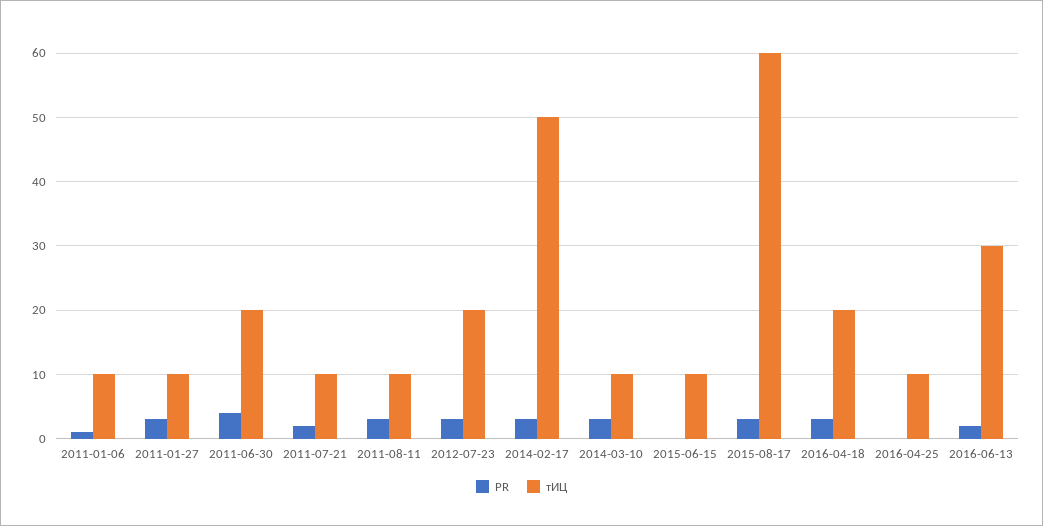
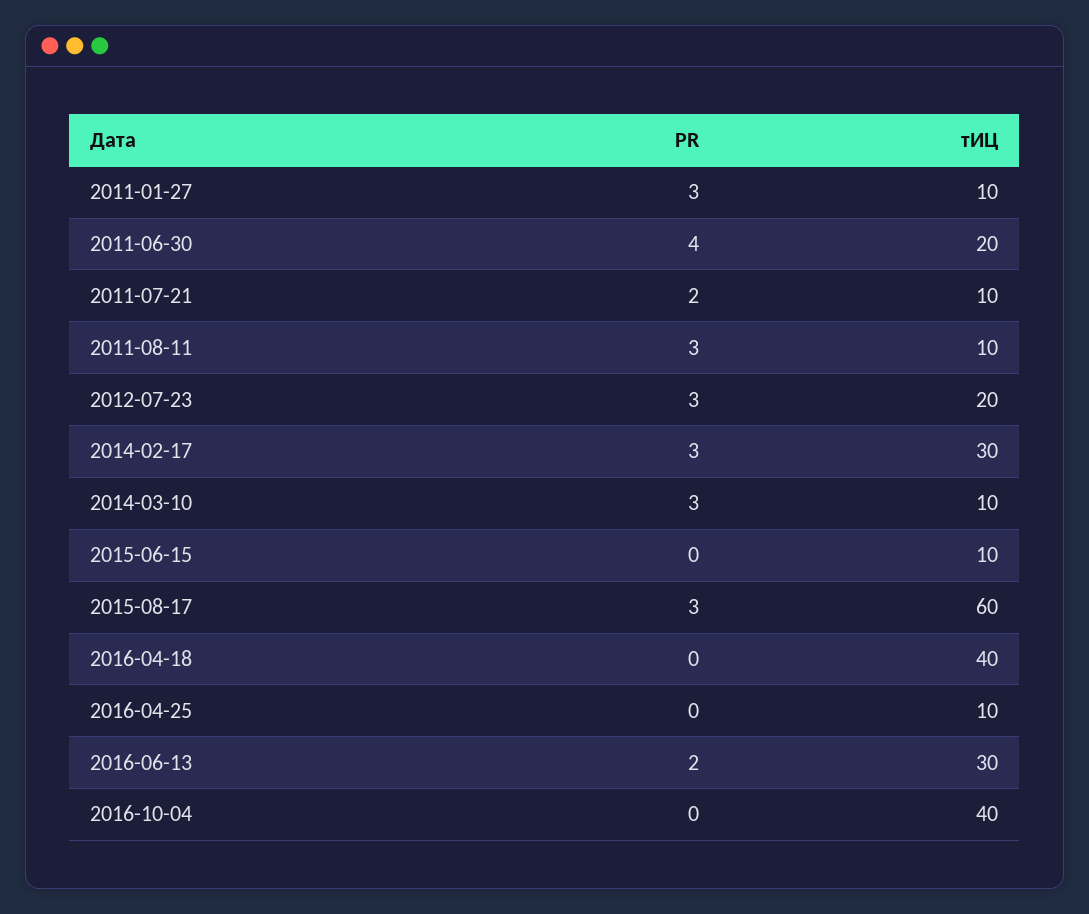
PR, 2011-01-06: 1 -> none
тИЦ, 2011-01-06: 10 -> none
тИЦ, 2014-02-17: 50 -> 30
PR, 2016-04-18: 3 -> 0
тИЦ, 2016-04-18: 20 -> 40
PR, 2016-10-04: none -> 0
тИЦ, 2016-10-04: none -> 40

